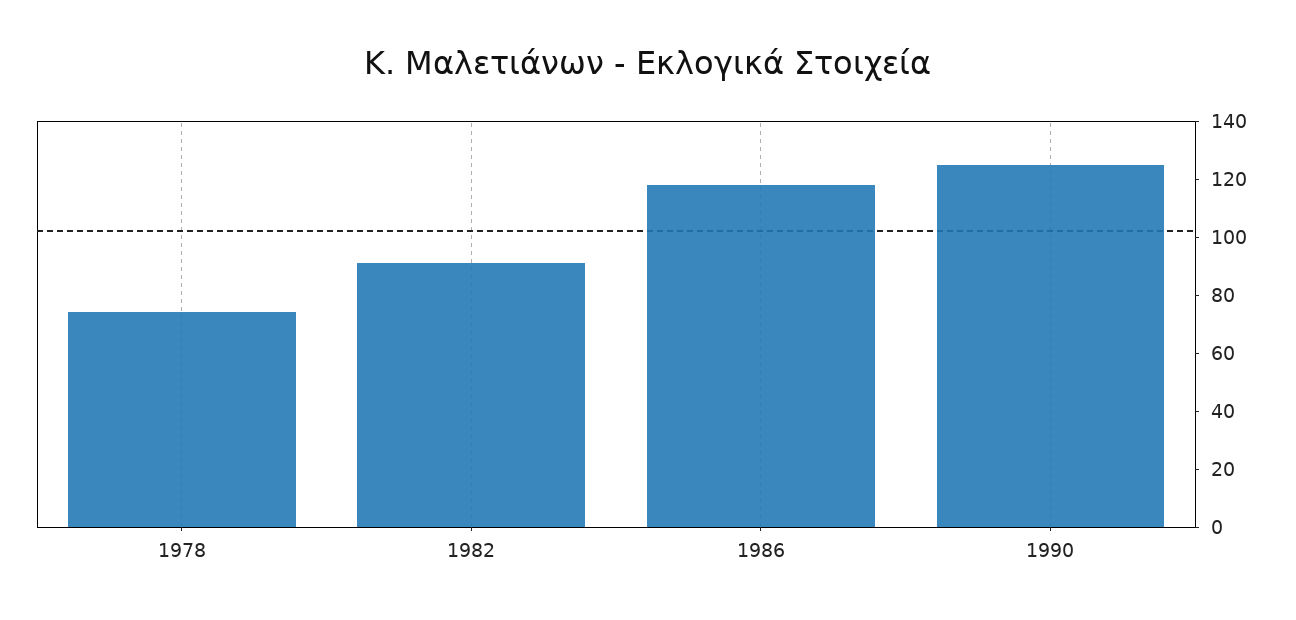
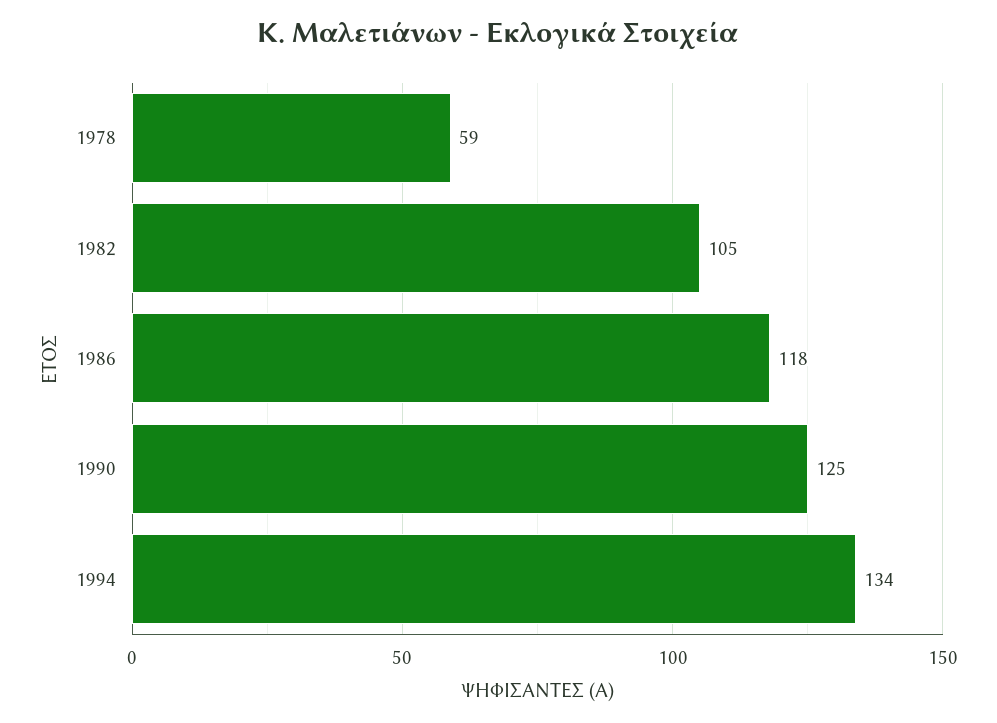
1978: 75 -> 59
1982: 90 -> 105
1994: none -> 134

